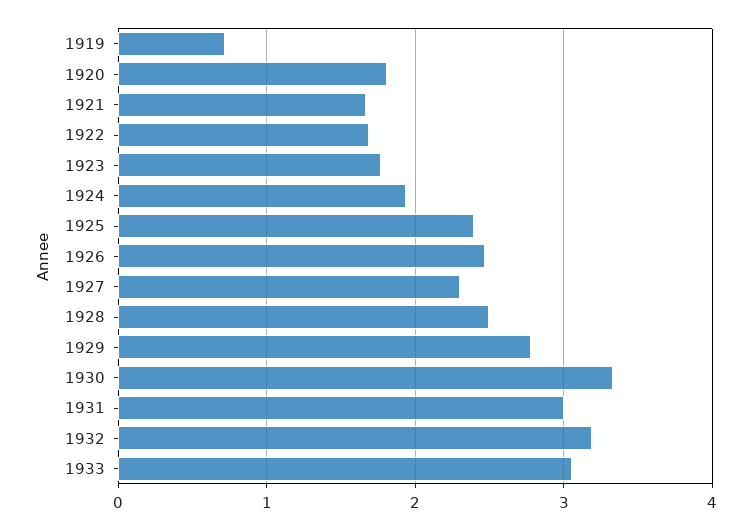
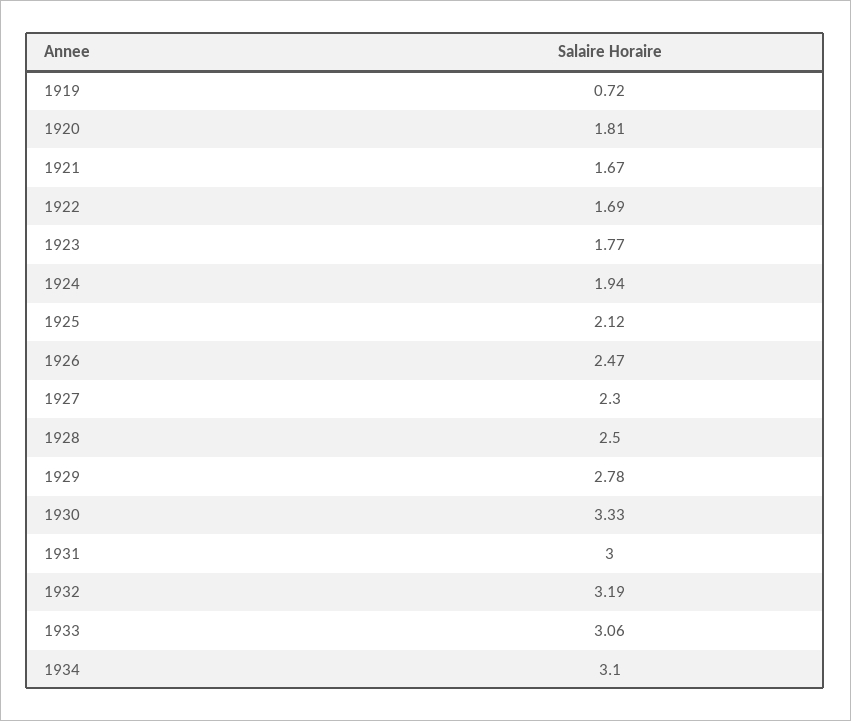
1925: 2.4 -> 2.12
1934: none -> 3.1

